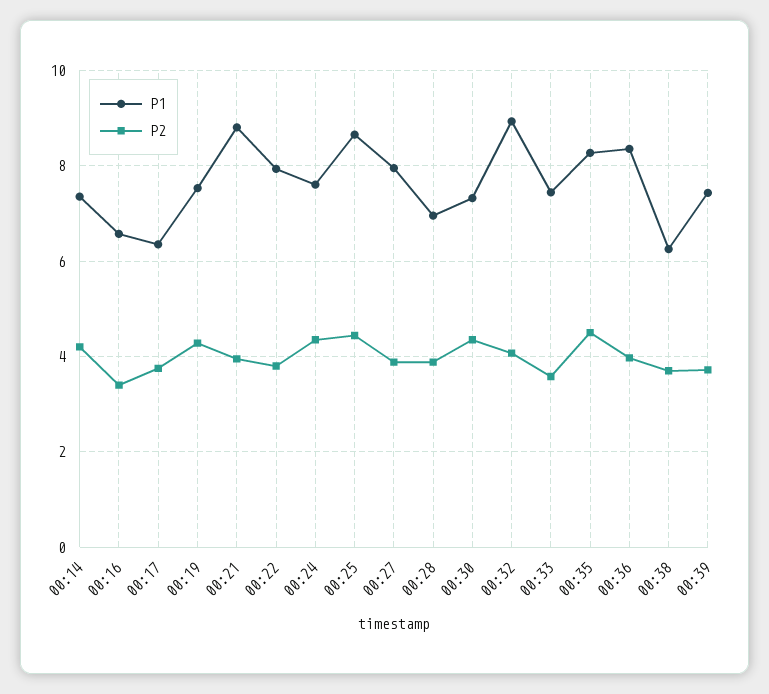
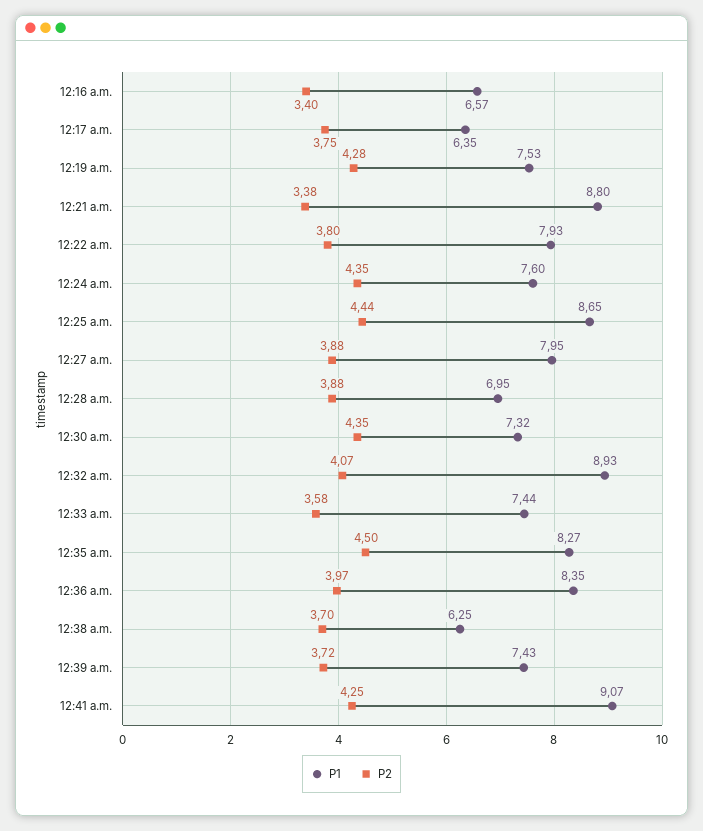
P1, 00:14: 7.4 -> none
P2, 00:14: 4.2 -> none
P2, 00:21: 4 -> 3.38
P1, 12:41 a.m.: none -> 9.07
P2, 12:41 a.m.: none -> 4.25

